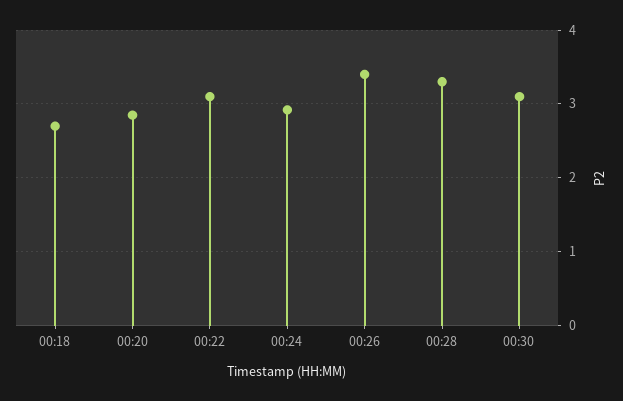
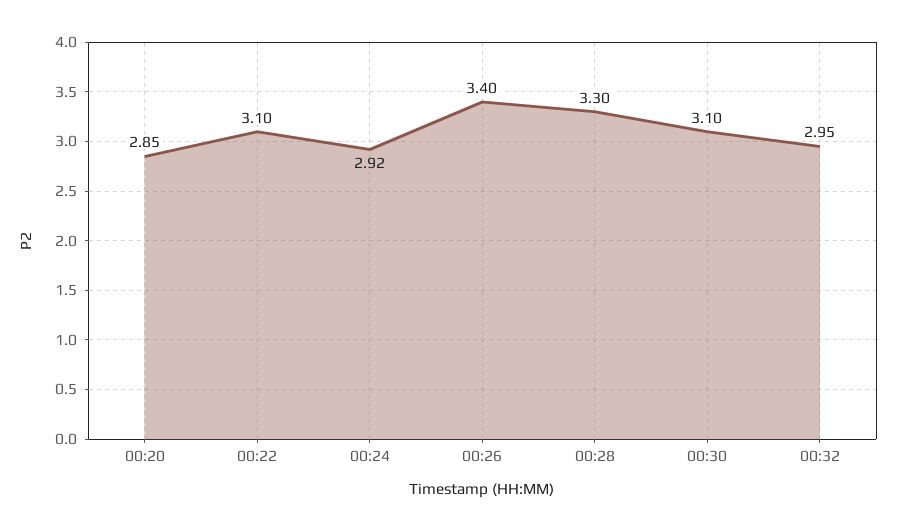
00:18: 2.7 -> none
00:32: none -> 2.95

